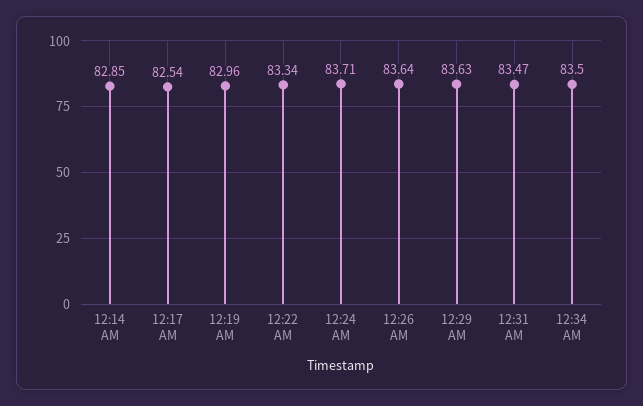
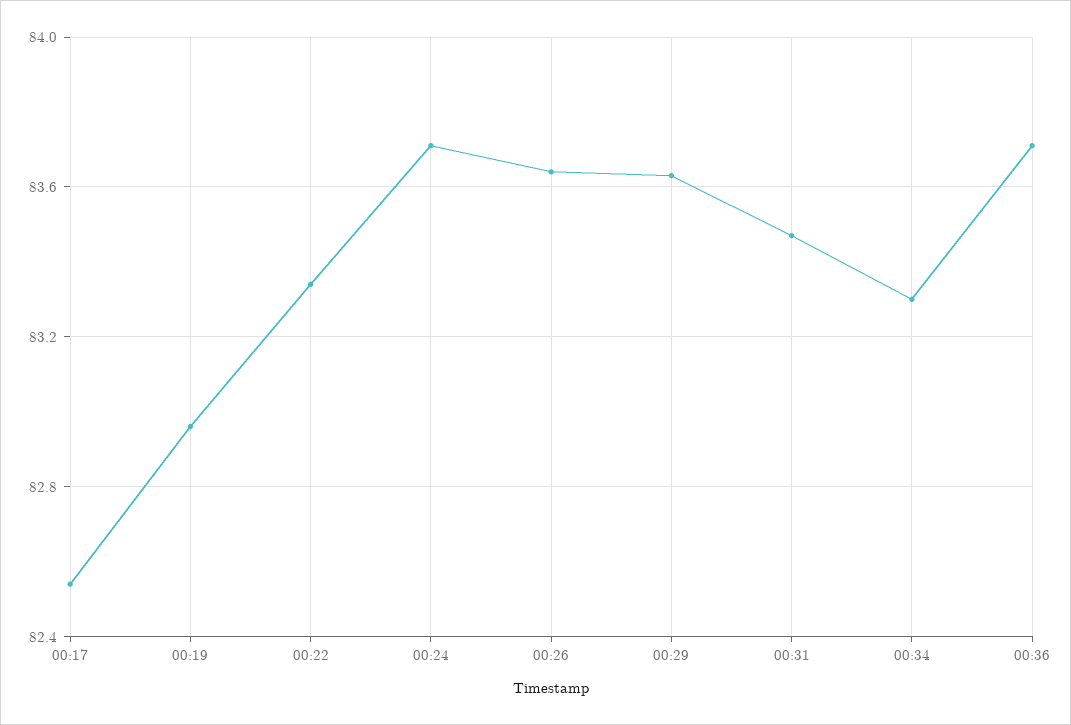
12:14 AM: 82.85 -> none
12:34 AM: 83.5 -> 83.3
00:36: none -> 83.7

